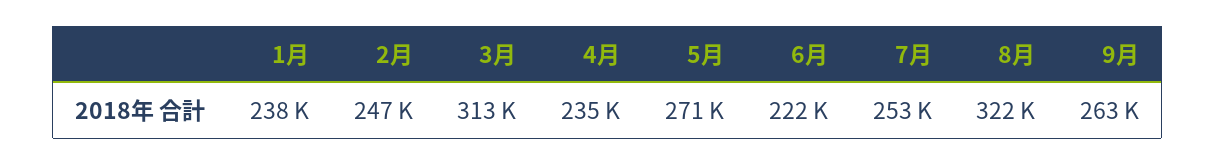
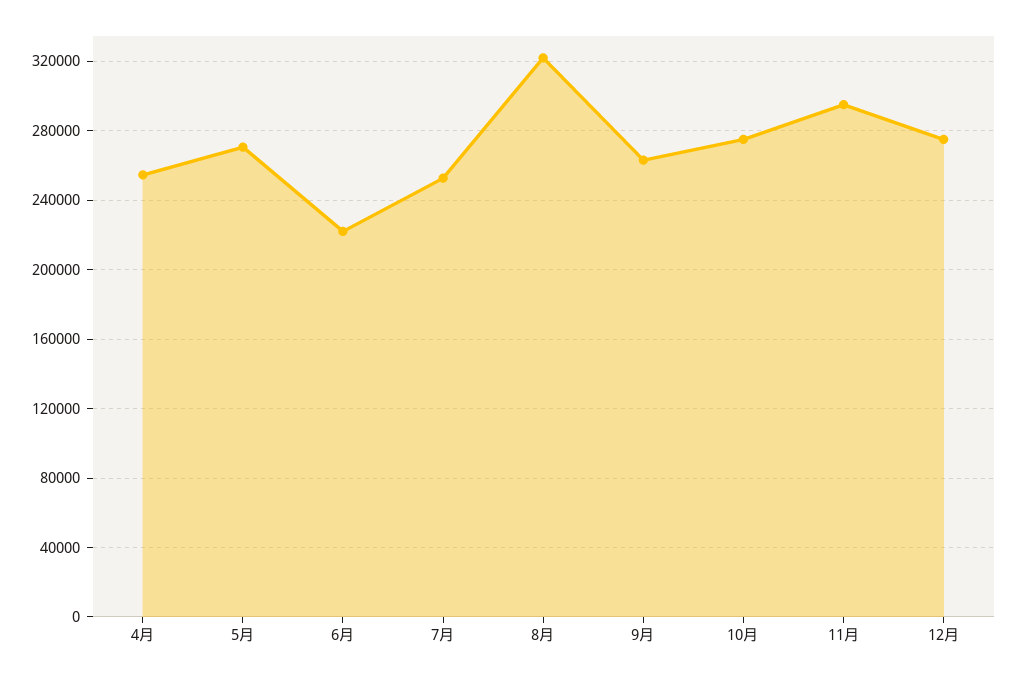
1月: 238000 -> none
2月: 247000 -> none
3月: 313000 -> none
4月: 235000 -> 255000
10月: none -> 275000
11月: none -> 295000
12月: none -> 275000

